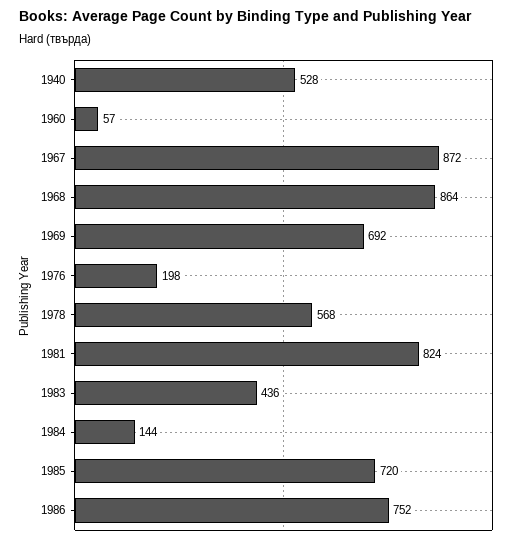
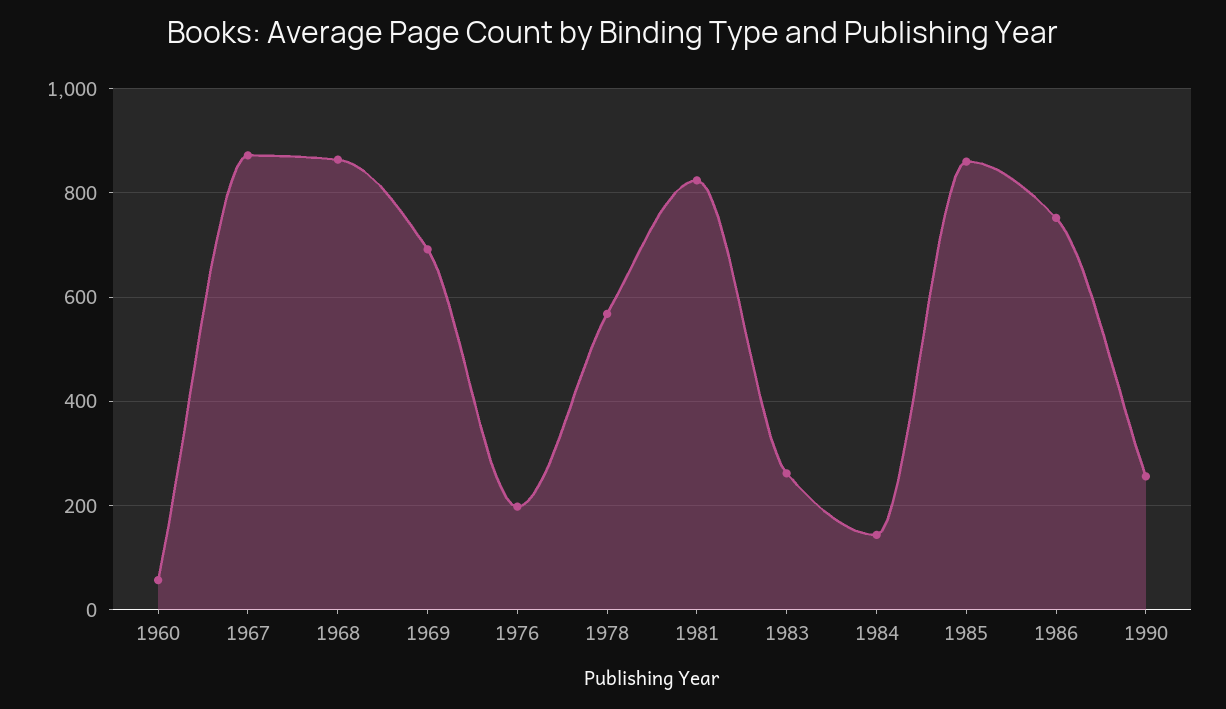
1940: 528 -> none
1983: 436 -> 260
1985: 720 -> 860
1990: none -> 260

